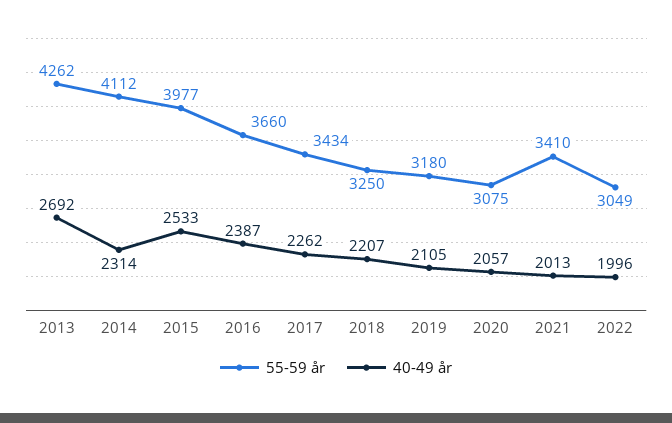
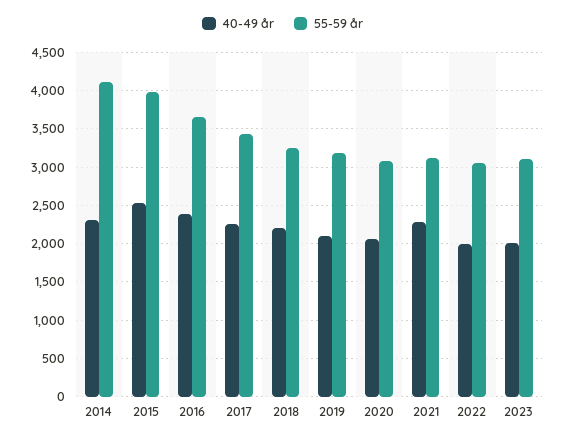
55-59 år, 2013: 4262 -> none
40-49 år, 2013: 2692 -> none
55-59 år, 2021: 3410 -> 3100
40-49 år, 2021: 2013 -> 2300
40-49 år, 2023: none -> 2000
55-59 år, 2023: none -> 3100

